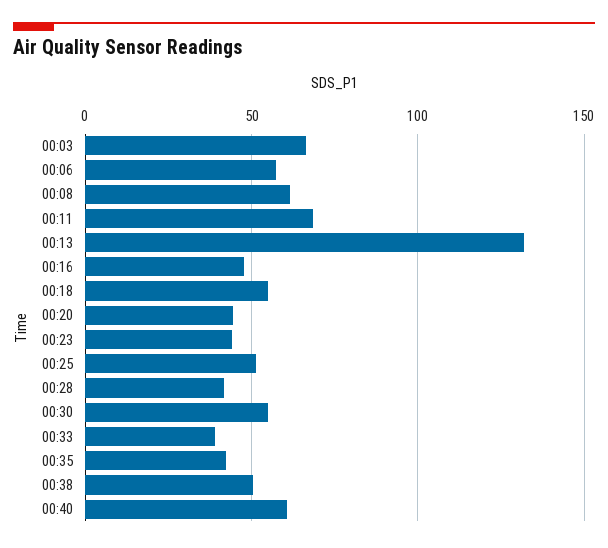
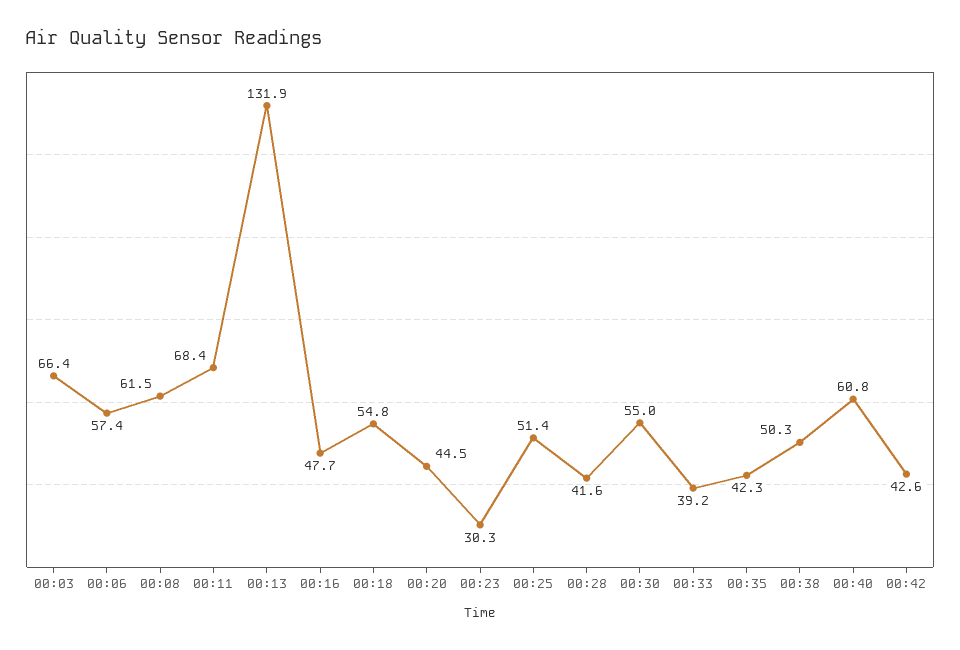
00:23: 45 -> 30.3
00:42: none -> 42.6

